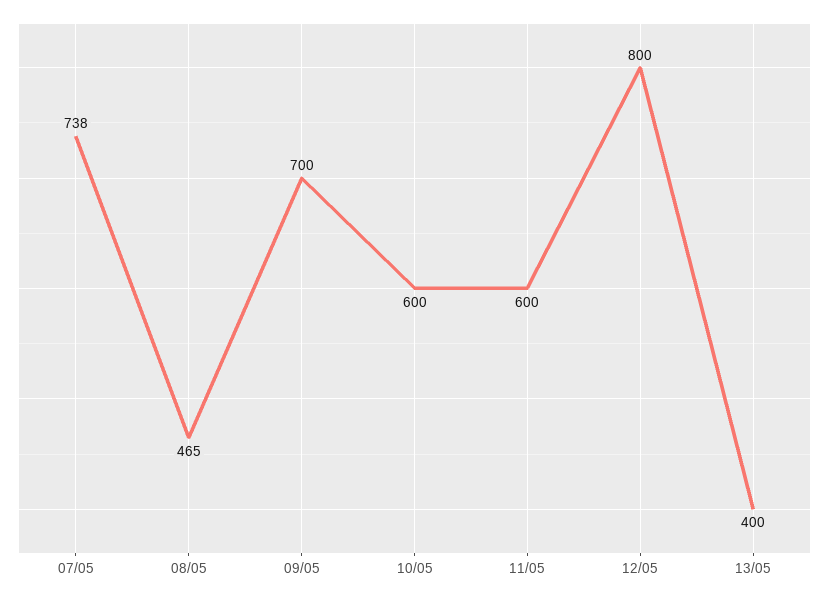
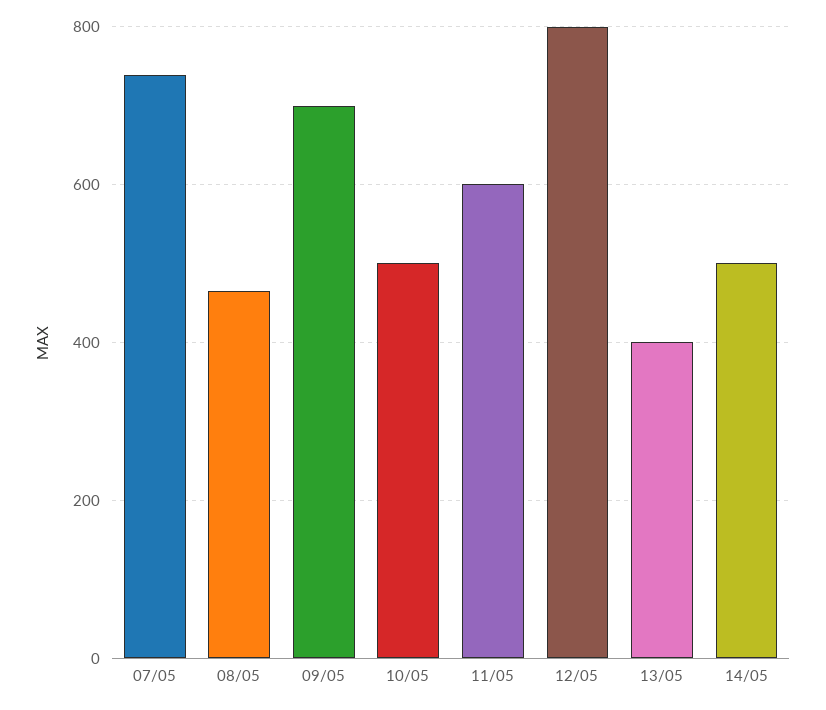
10/05: 600 -> 500
14/05: none -> 500

